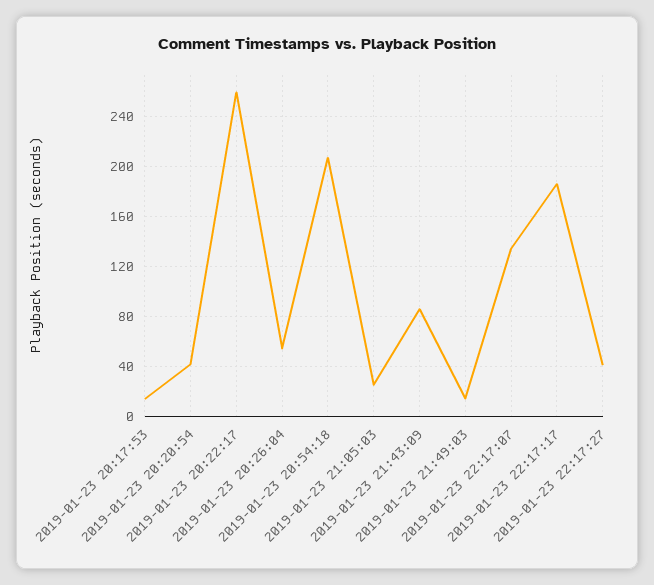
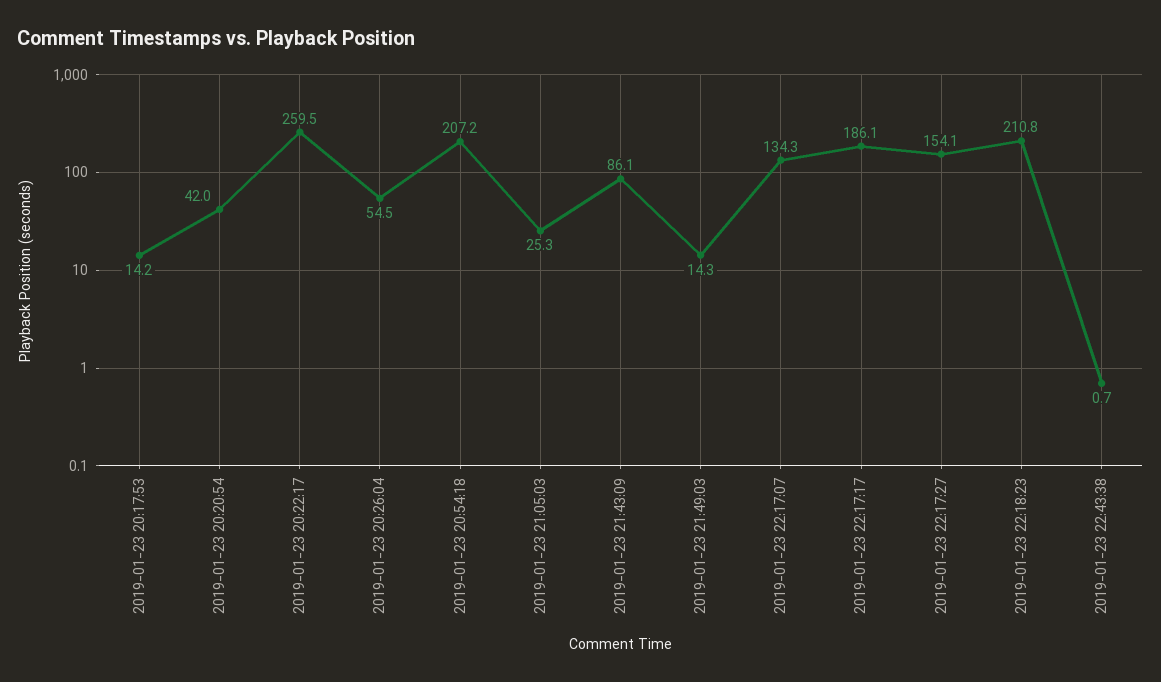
2019-01-23 22:17:27: 40 -> 154.1
2019-01-23 22:18:23: none -> 210.8
2019-01-23 22:43:38: none -> 0.7

